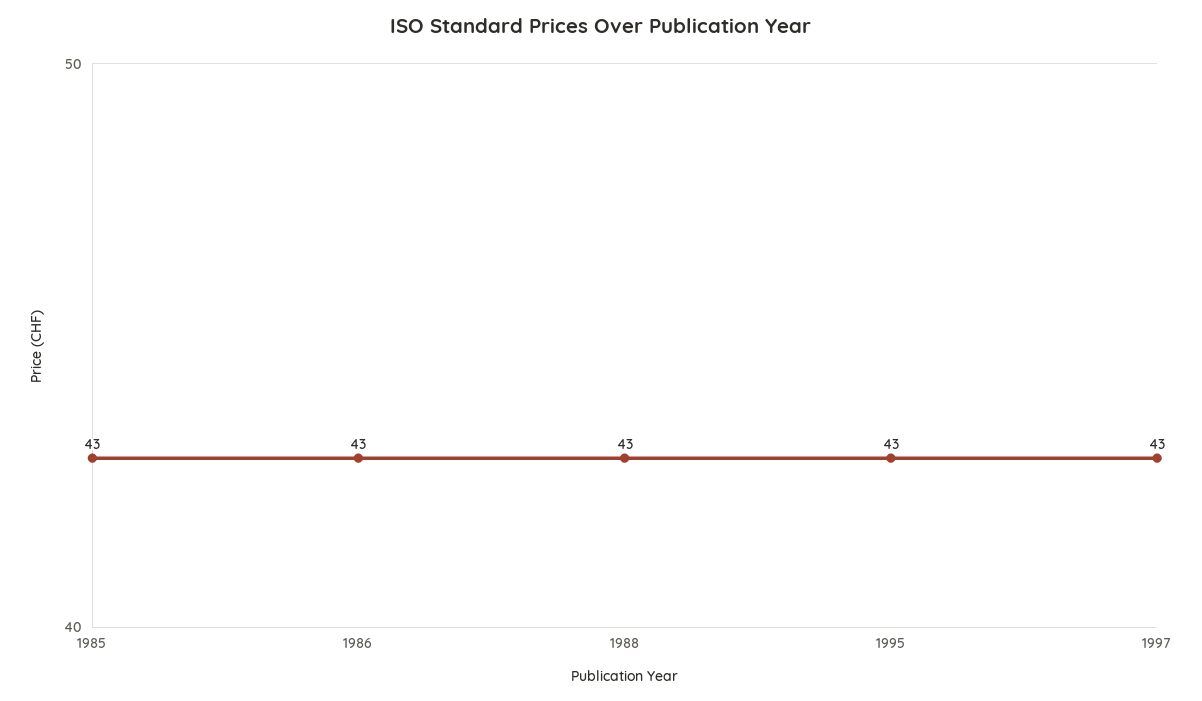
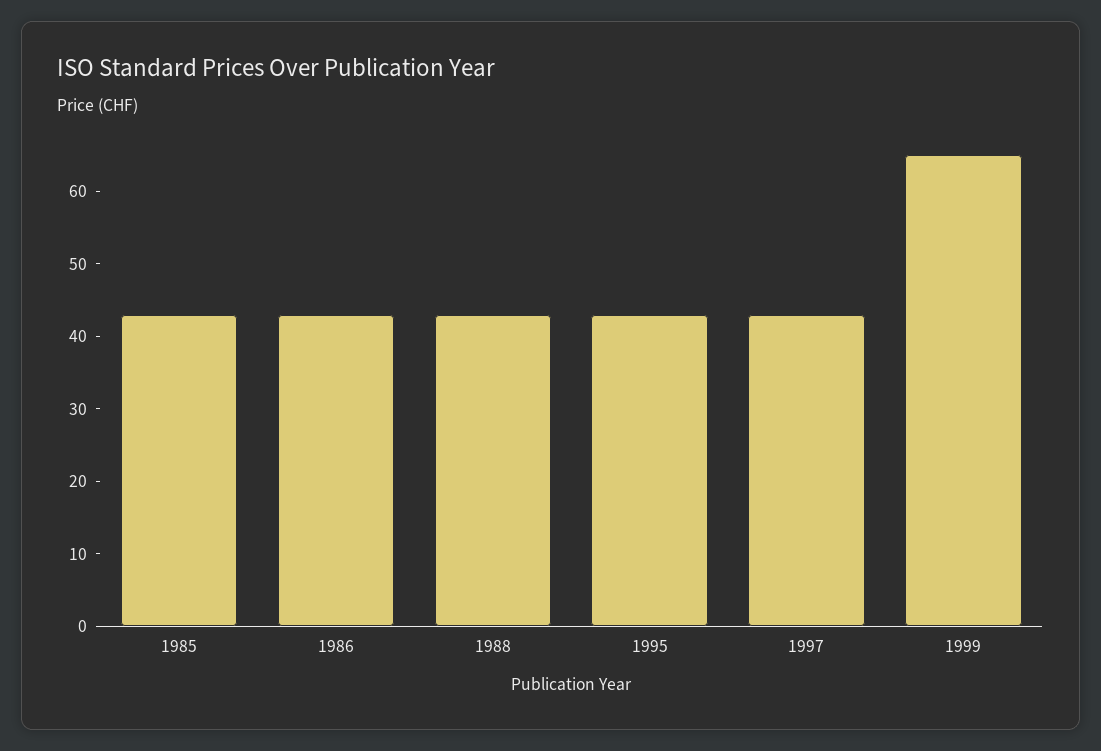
1999: none -> 65

